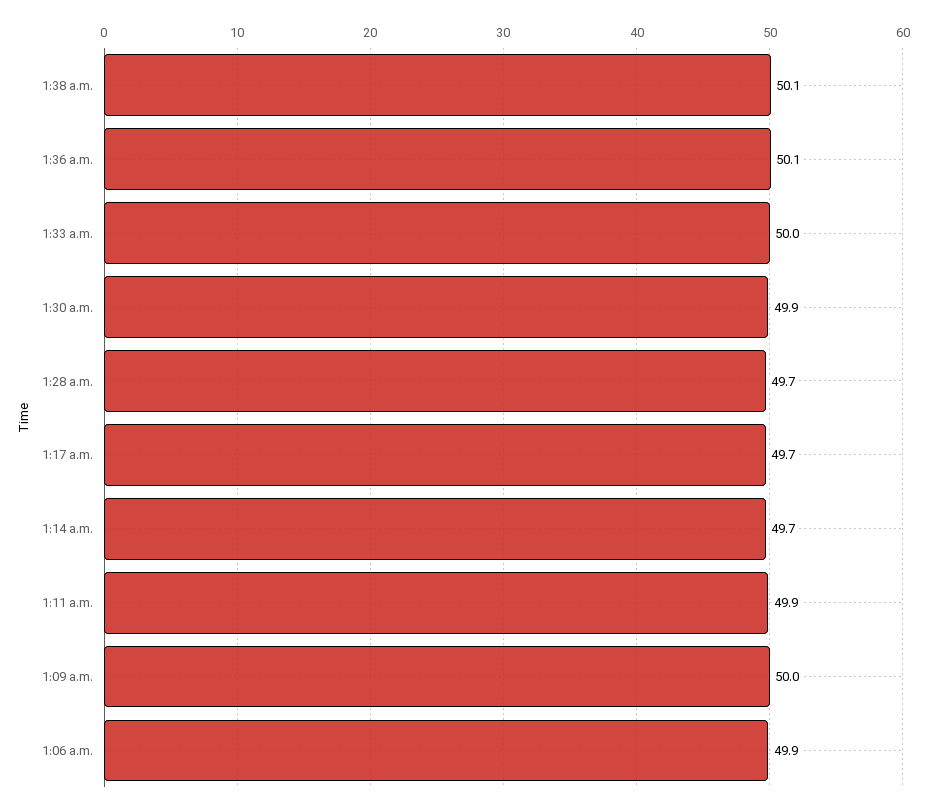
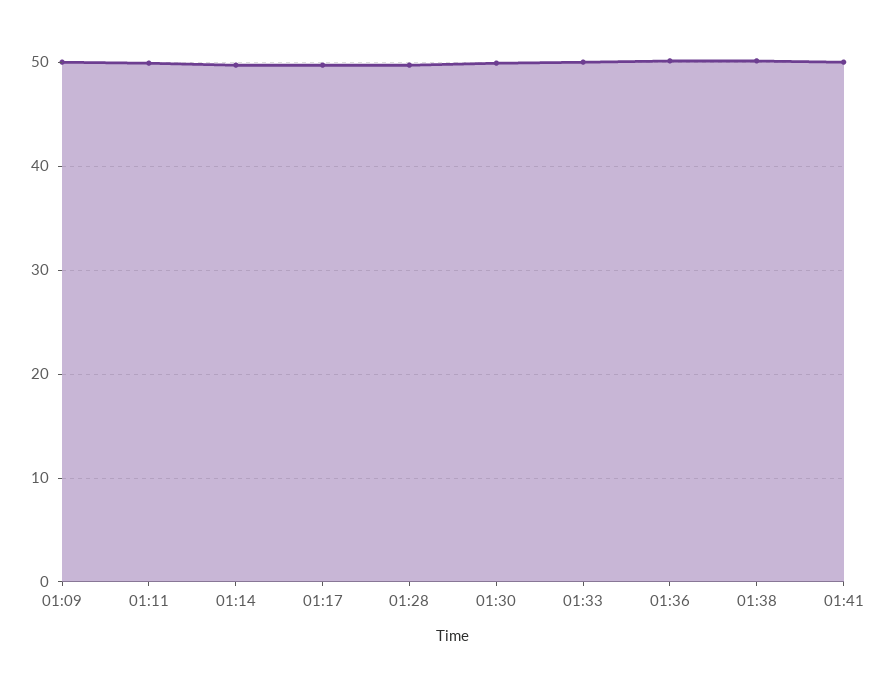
1:06 a.m.: 49.9 -> none
01:41: none -> 50

